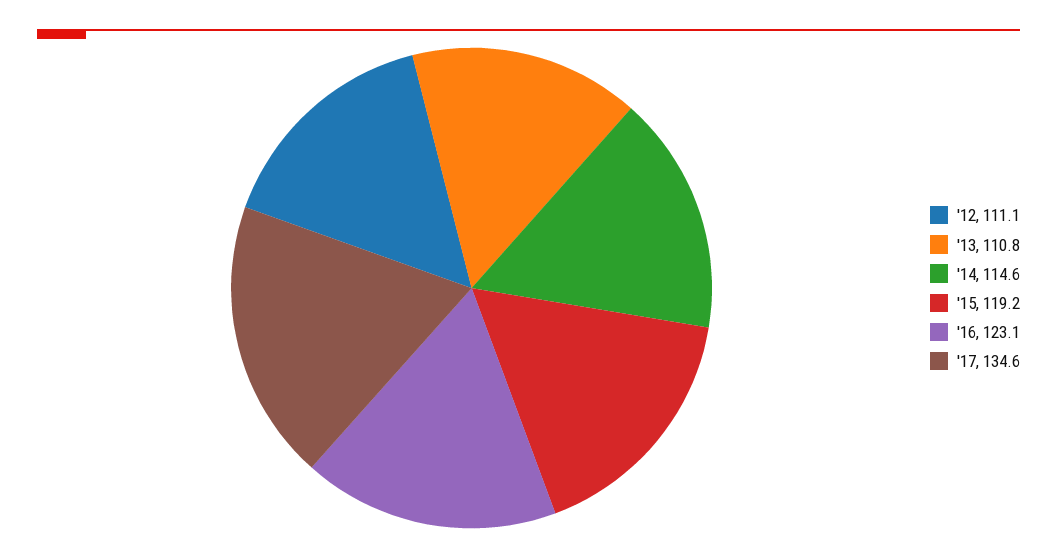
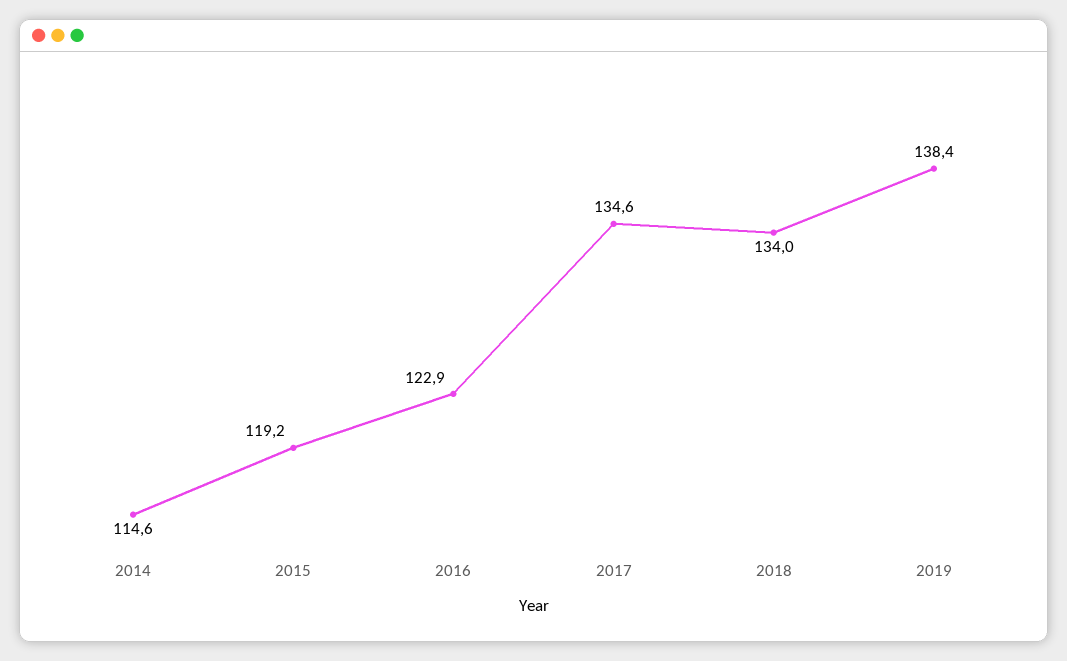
'12: 111.1 -> none
'13: 110.8 -> none
'16: 123.1 -> 122.9
2018: none -> 134
2019: none -> 138.4

